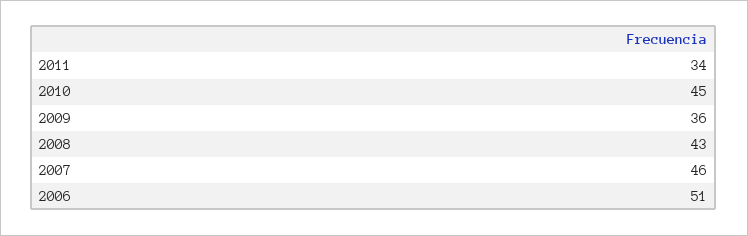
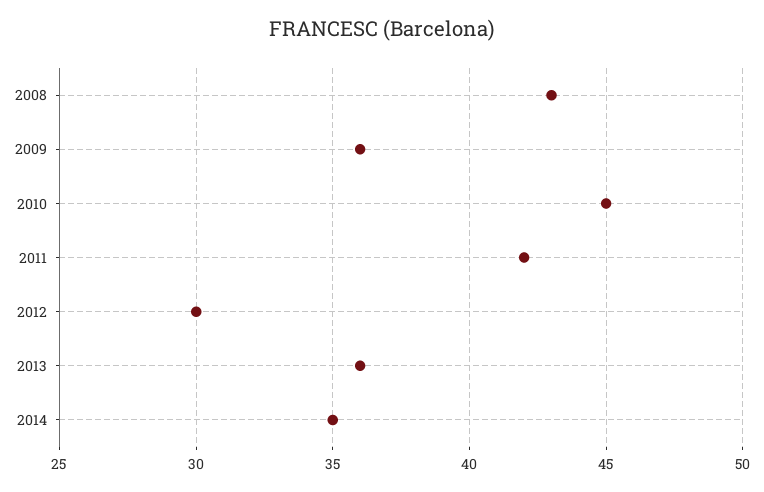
2011: 34 -> 42
2007: 46 -> none
2006: 51 -> none
2012: none -> 30
2013: none -> 36
2014: none -> 35

